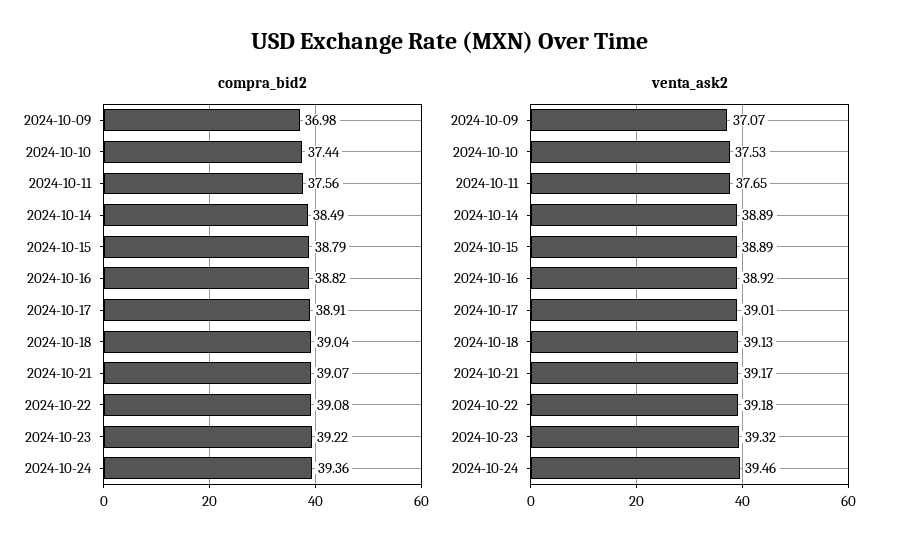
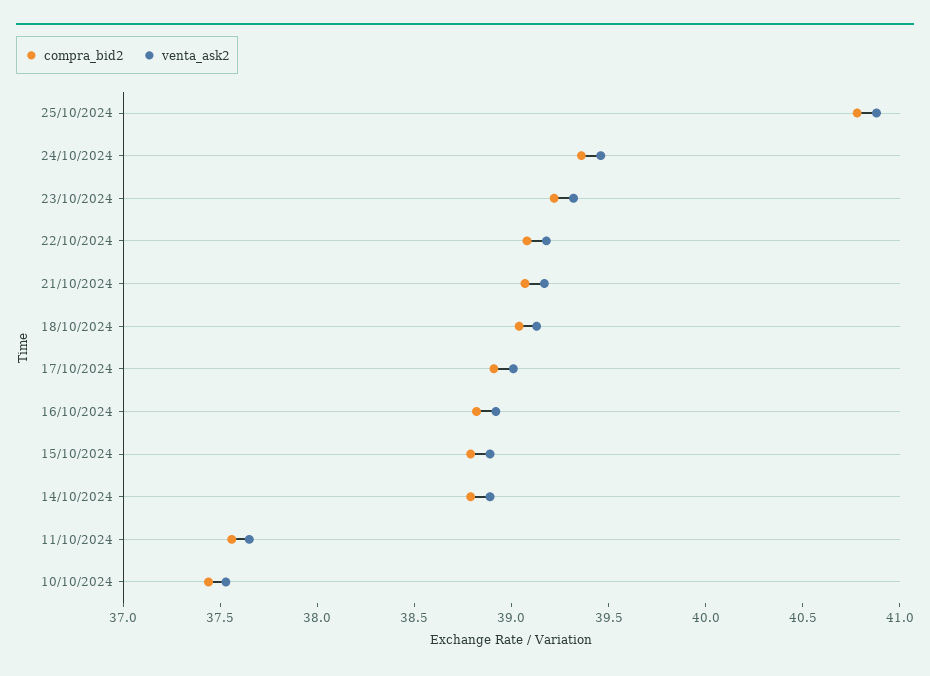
compra_bid2, 2024-10-09: 36.98 -> none
compra_bid2, 2024-10-14: 38.49 -> 38.8
venta_ask2, 2024-10-09: 37.07 -> none
compra_bid2, 25/10/2024: none -> 40.8
venta_ask2, 25/10/2024: none -> 40.9

